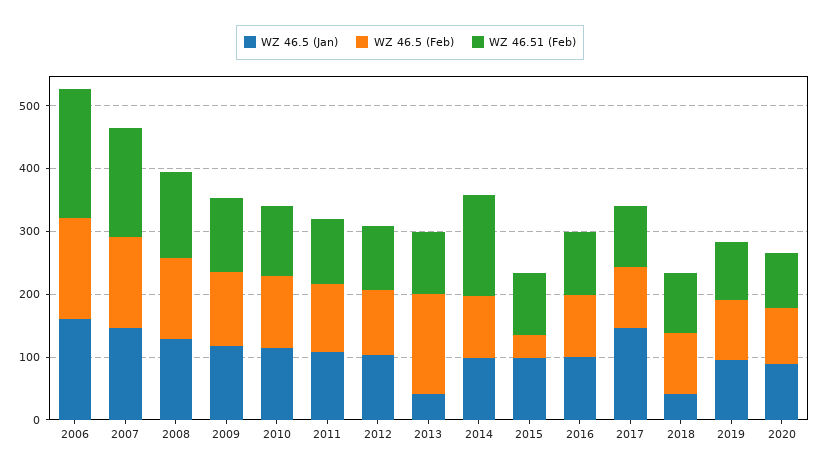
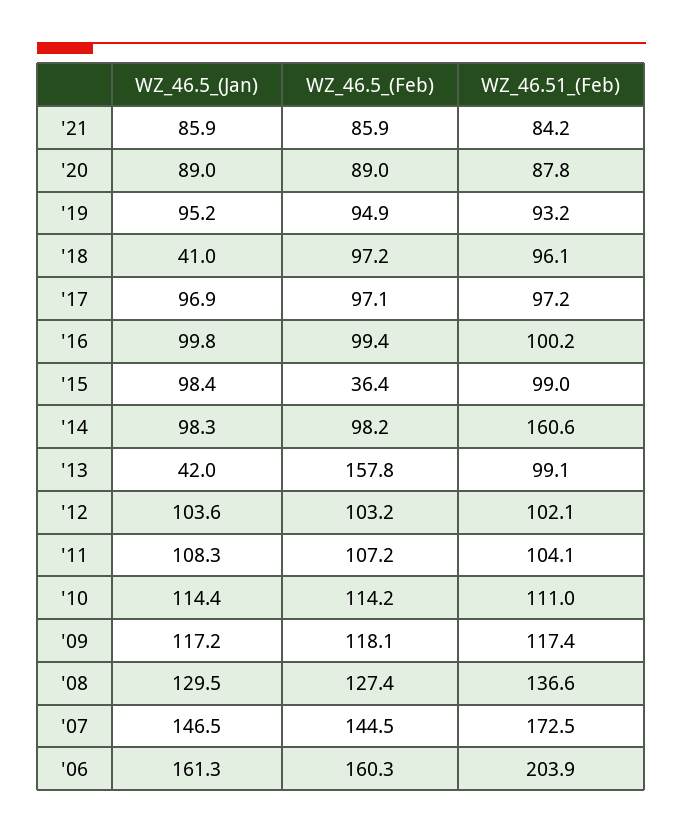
WZ 46.5 (Jan), 2017: 140 -> 96.9
WZ 46.5 (Jan), '21: none -> 85.9
WZ 46.5 (Feb), '21: none -> 85.9
WZ 46.51 (Feb), '21: none -> 84.2

